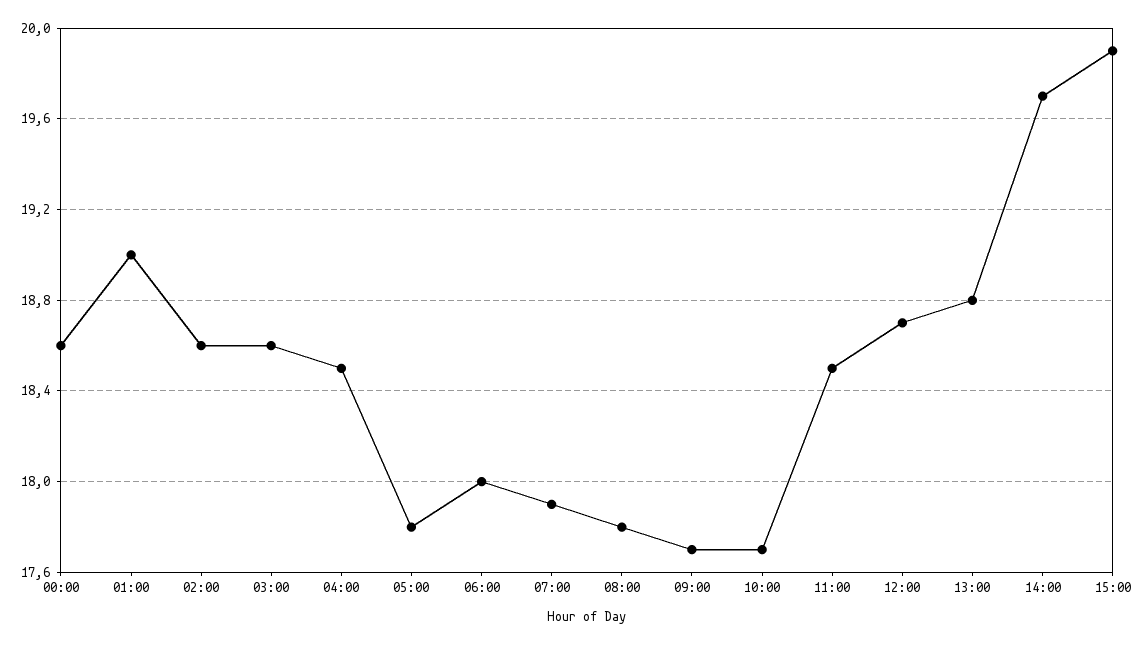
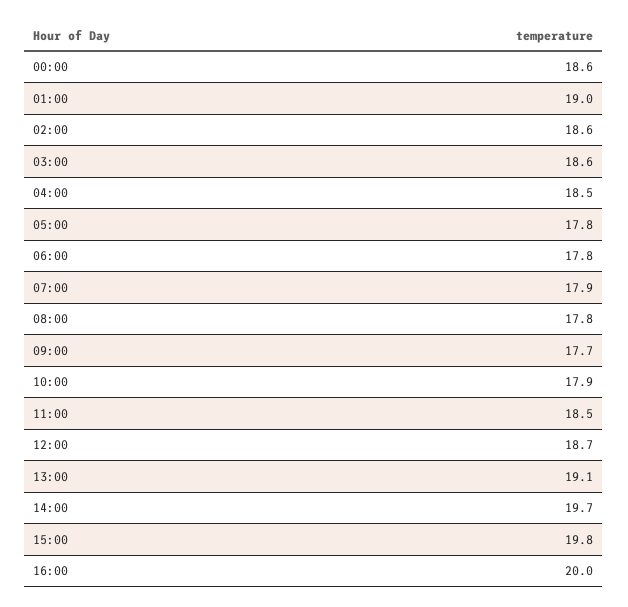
06:00: 18 -> 17.8
10:00: 17.7 -> 17.9
13:00: 18.8 -> 19.1
15:00: 19.9 -> 19.8
16:00: none -> 20

